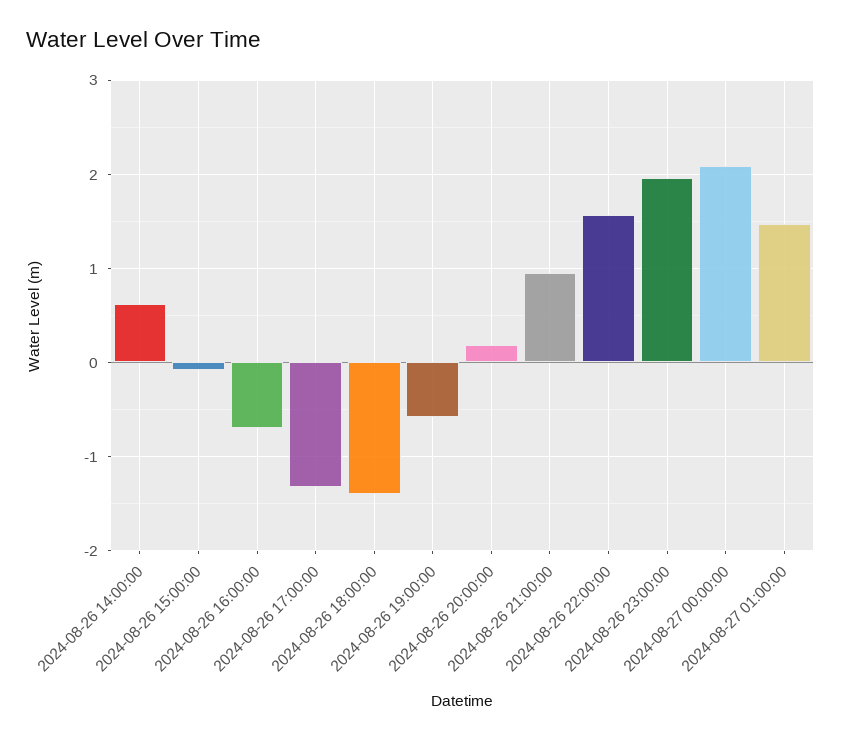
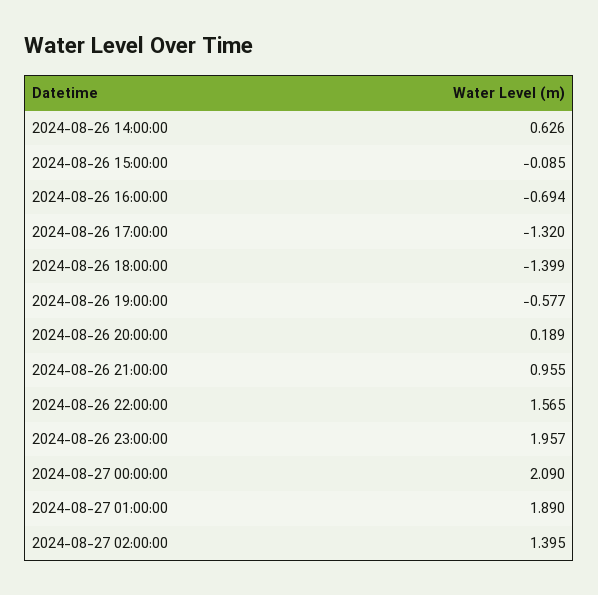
2024-08-27 01:00:00: 1.5 -> 1.89
2024-08-27 02:00:00: none -> 1.395

